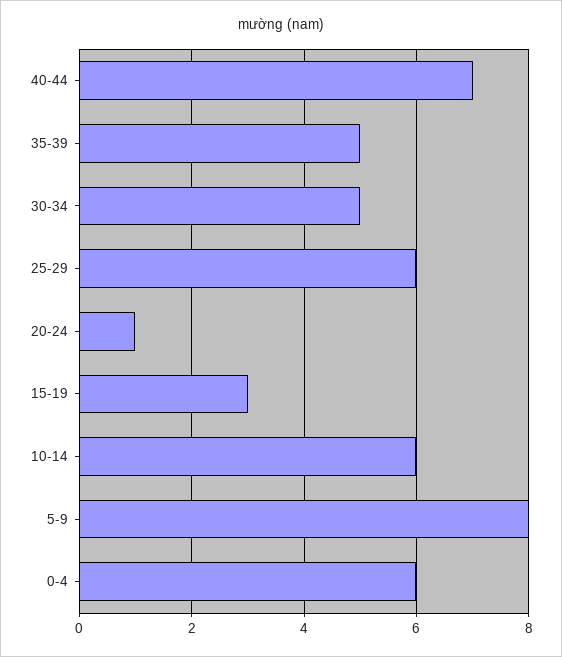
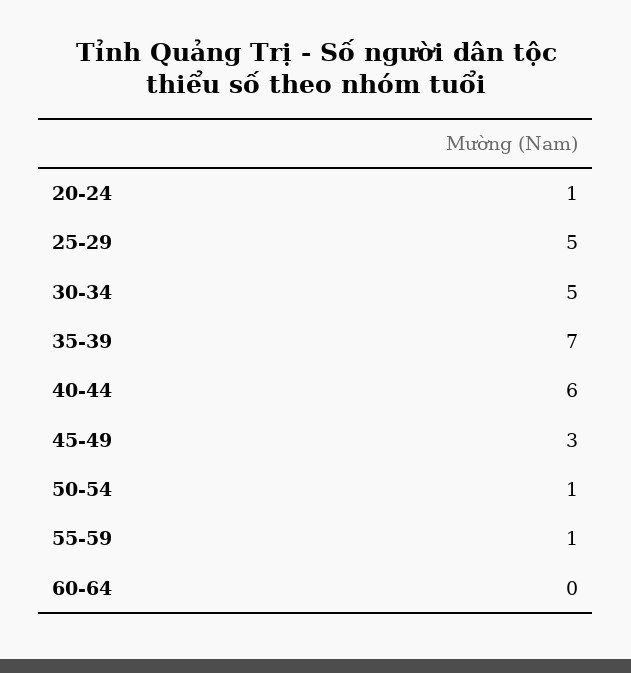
40-44: 7 -> 6
35-39: 5 -> 7
25-29: 6 -> 5
15-19: 3 -> none
10-14: 6 -> none
5-9: 8 -> none
0-4: 6 -> none
45-49: none -> 3
50-54: none -> 1
55-59: none -> 1
60-64: none -> 0

